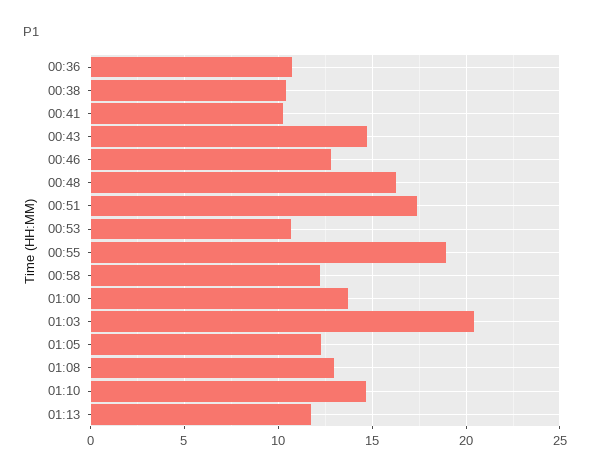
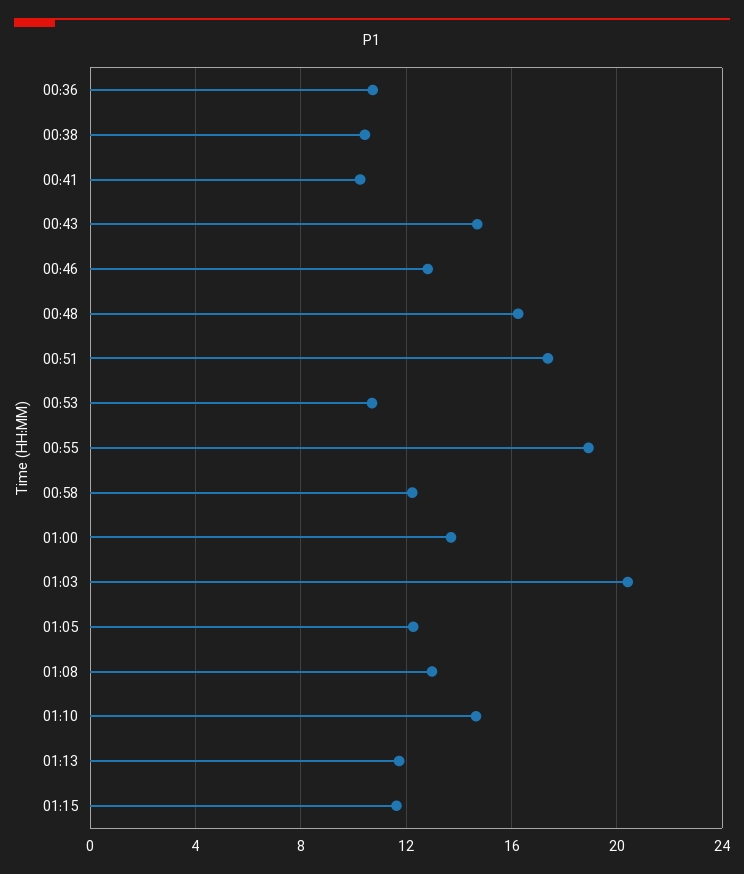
01:15: none -> 11.5

